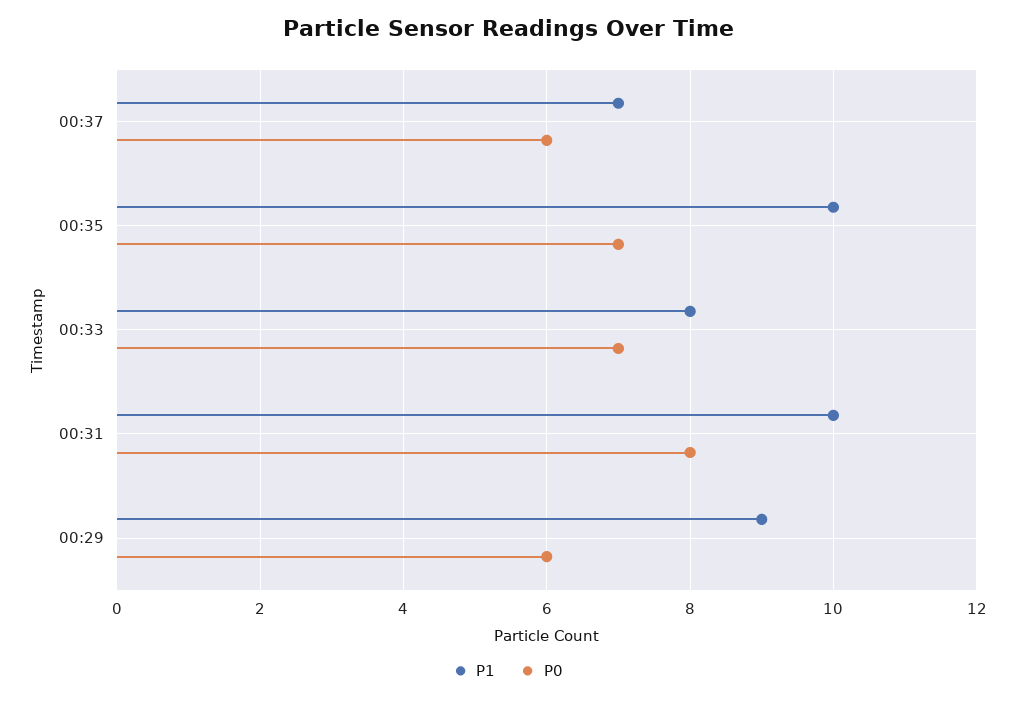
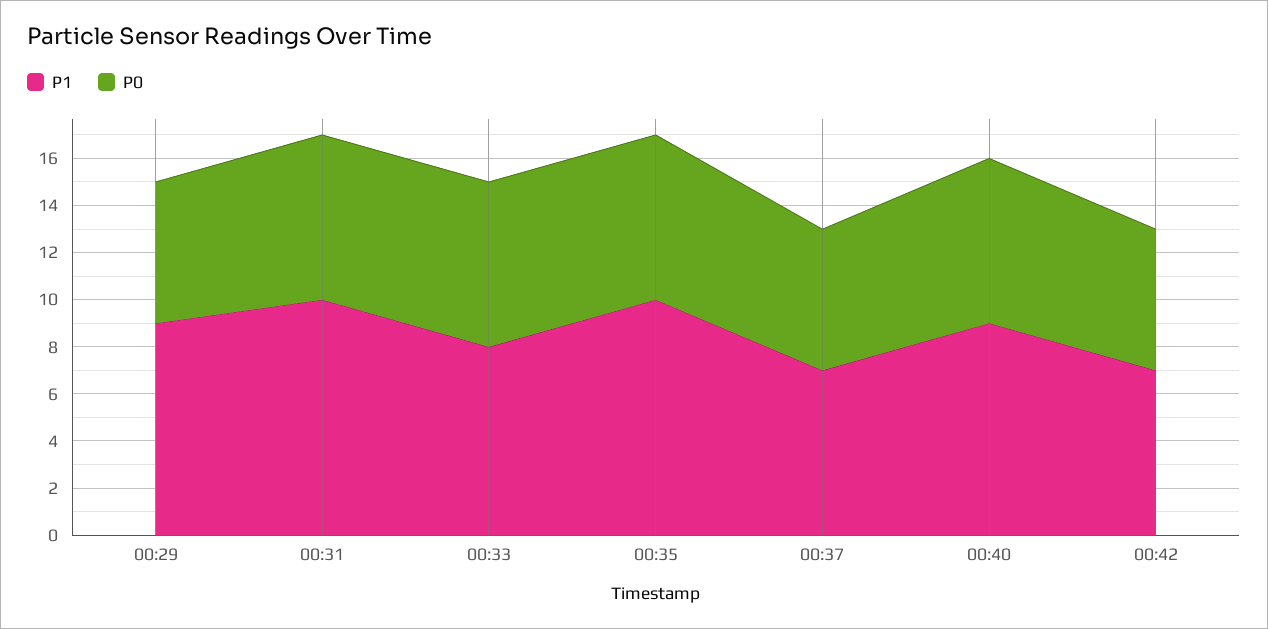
P0, 00:31: 8 -> 7
P1, 00:40: none -> 9
P0, 00:40: none -> 7
P1, 00:42: none -> 7
P0, 00:42: none -> 6

